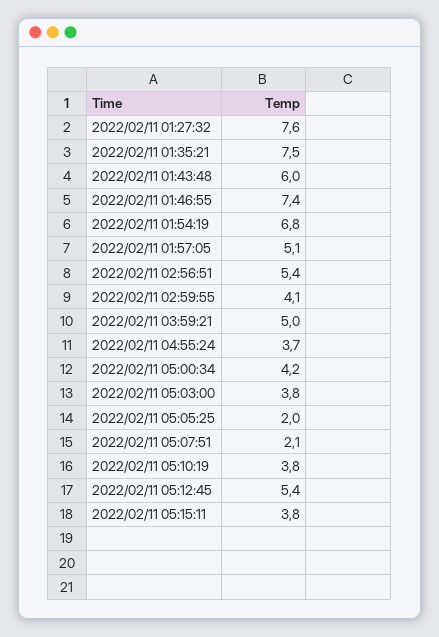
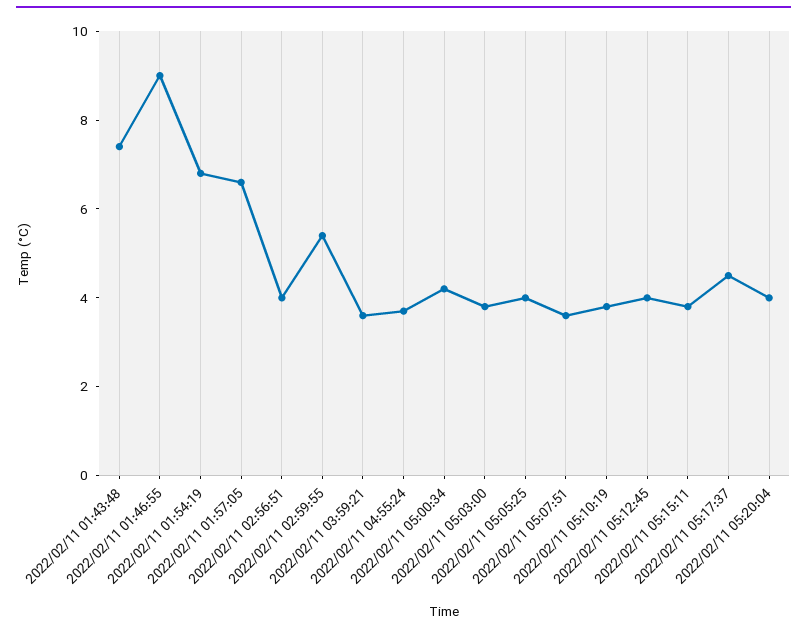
2022/02/11 01:27:32: 7.6 -> none
2022/02/11 01:35:21: 7.5 -> none
2022/02/11 01:43:48: 6 -> 7.5
2022/02/11 01:46:55: 7.4 -> 9
2022/02/11 01:57:05: 5.1 -> 6.5
2022/02/11 02:56:51: 5.4 -> 4
2022/02/11 02:59:55: 4.1 -> 5.5
2022/02/11 03:59:21: 5 -> 3.5
2022/02/11 05:05:25: 2 -> 4
2022/02/11 05:07:51: 2.1 -> 3.5
2022/02/11 05:12:45: 5.4 -> 4
2022/02/11 05:17:37: none -> 4.5
2022/02/11 05:20:04: none -> 4

